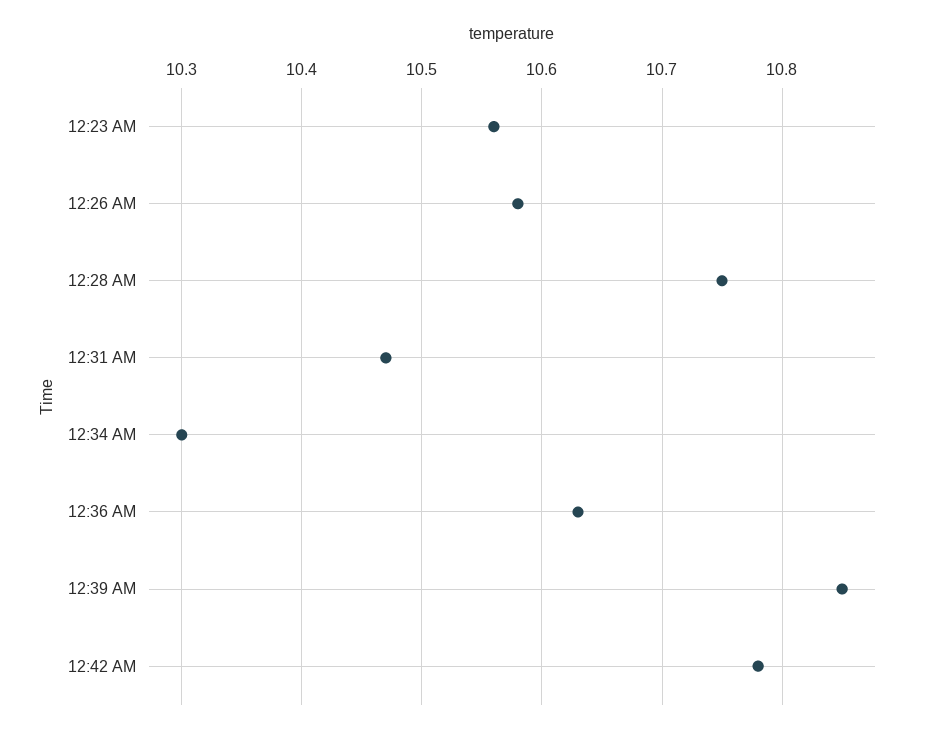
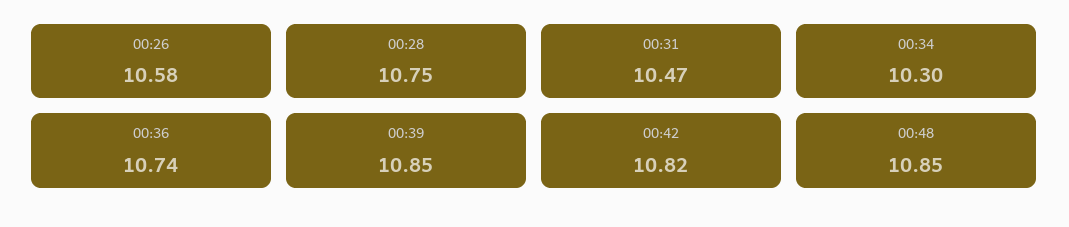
12:23 AM: 10.56 -> none
12:36 AM: 10.63 -> 10.74
12:42 AM: 10.78 -> 10.82
00:48: none -> 10.85

